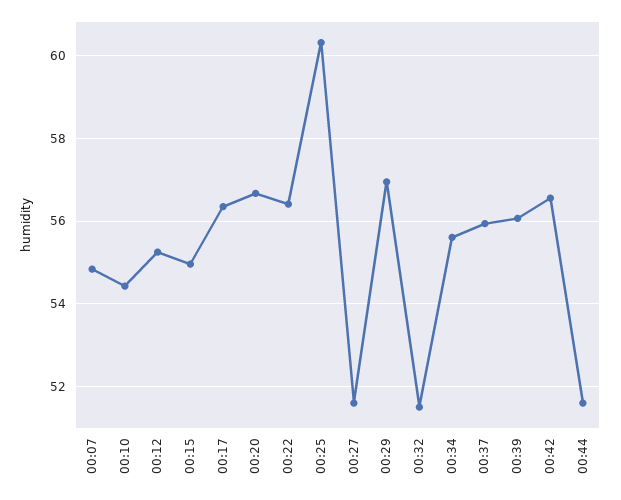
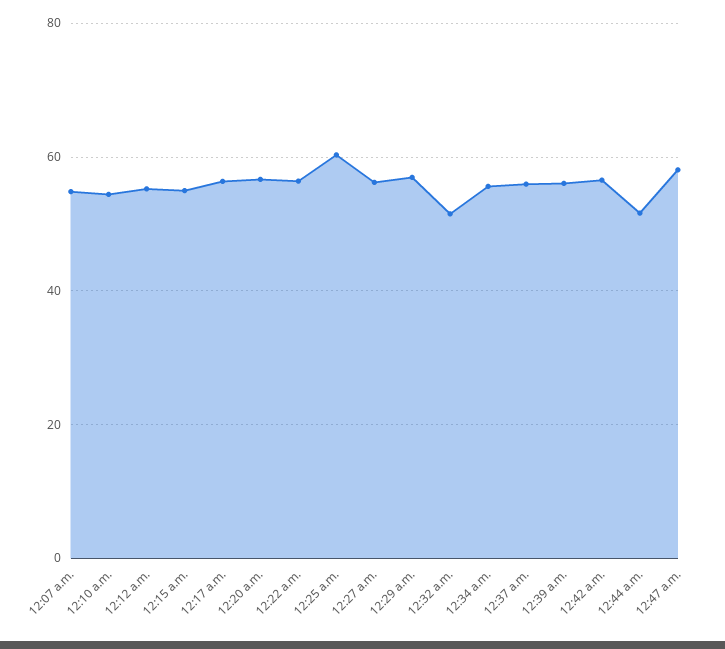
00:27: 51.6 -> 56
12:47 a.m.: none -> 58

